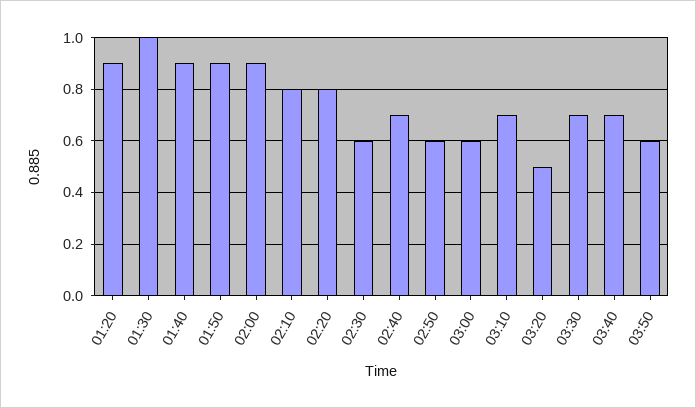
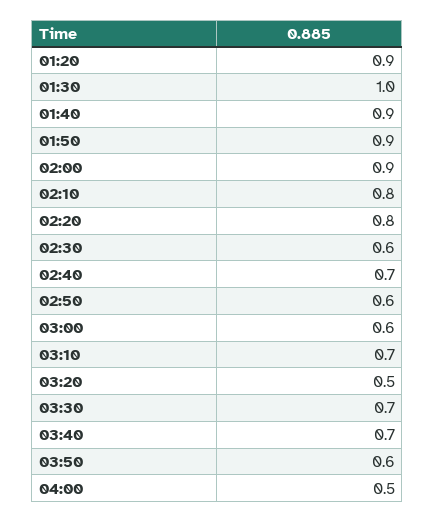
04:00: none -> 0.5

